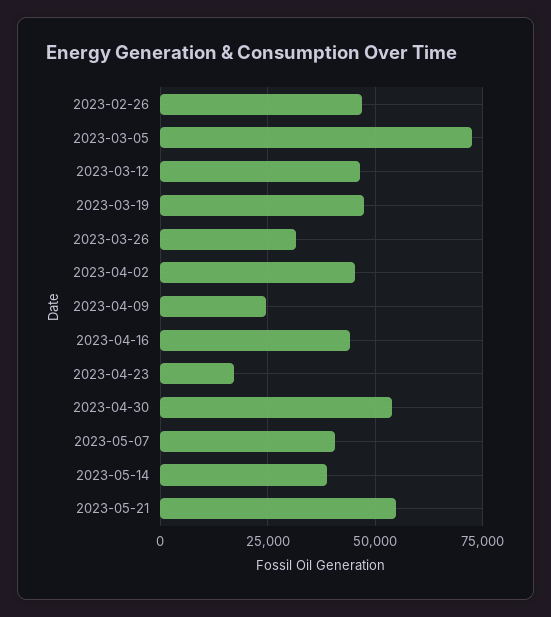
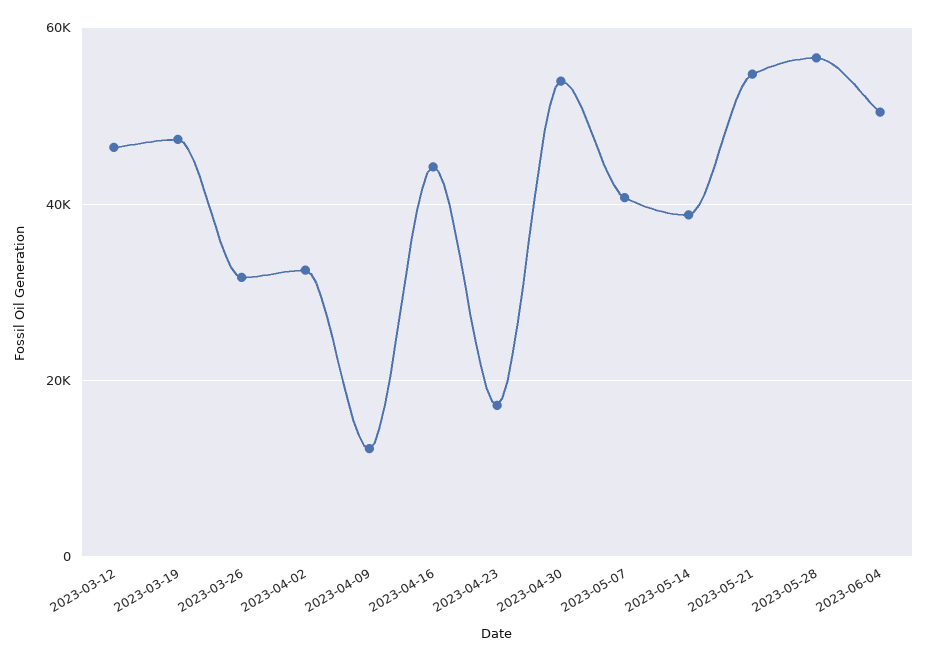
2023-02-26: 47500 -> none
2023-03-05: 72500 -> none
2023-04-02: 45000 -> 32000
2023-04-09: 25000 -> 12000
2023-05-28: none -> 56000
2023-06-04: none -> 50000

